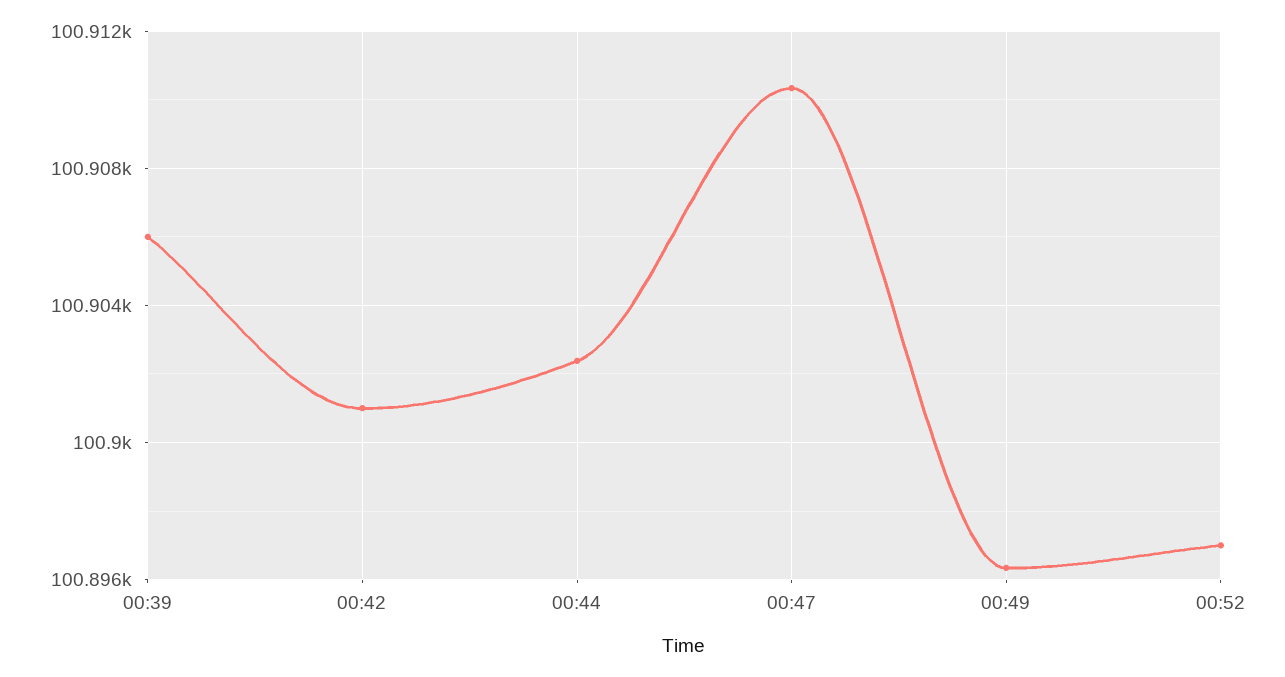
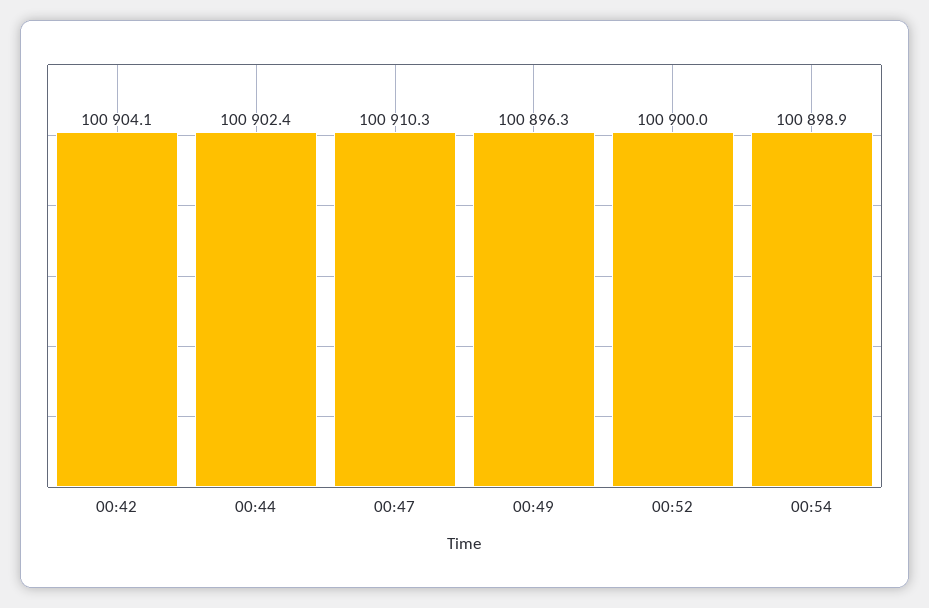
00:39: 100906 -> none
00:42: 100901 -> 100904.1
00:52: 100897 -> 100900
00:54: none -> 100898.9

